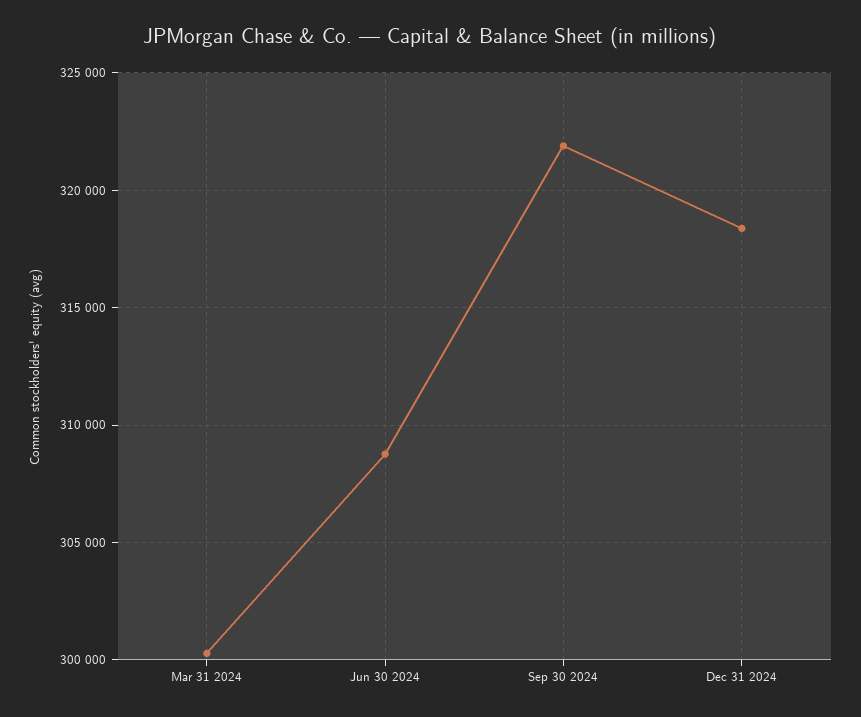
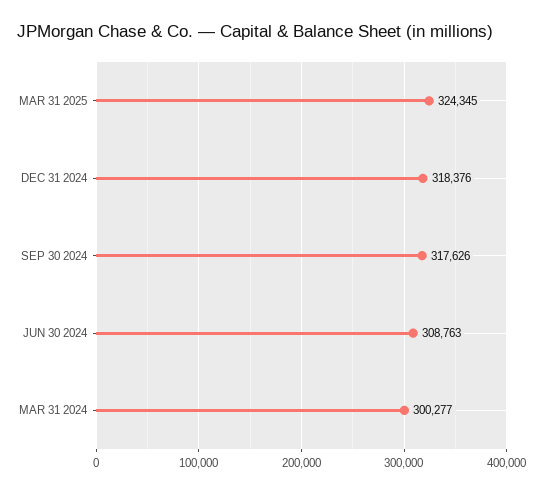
Sep 30 2024: 322000 -> 317626
MAR 31 2025: none -> 324345

